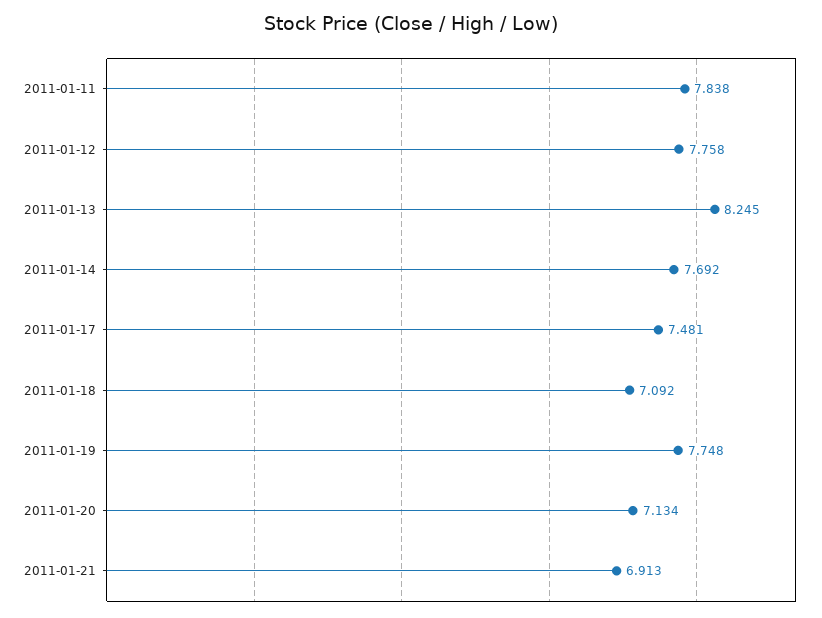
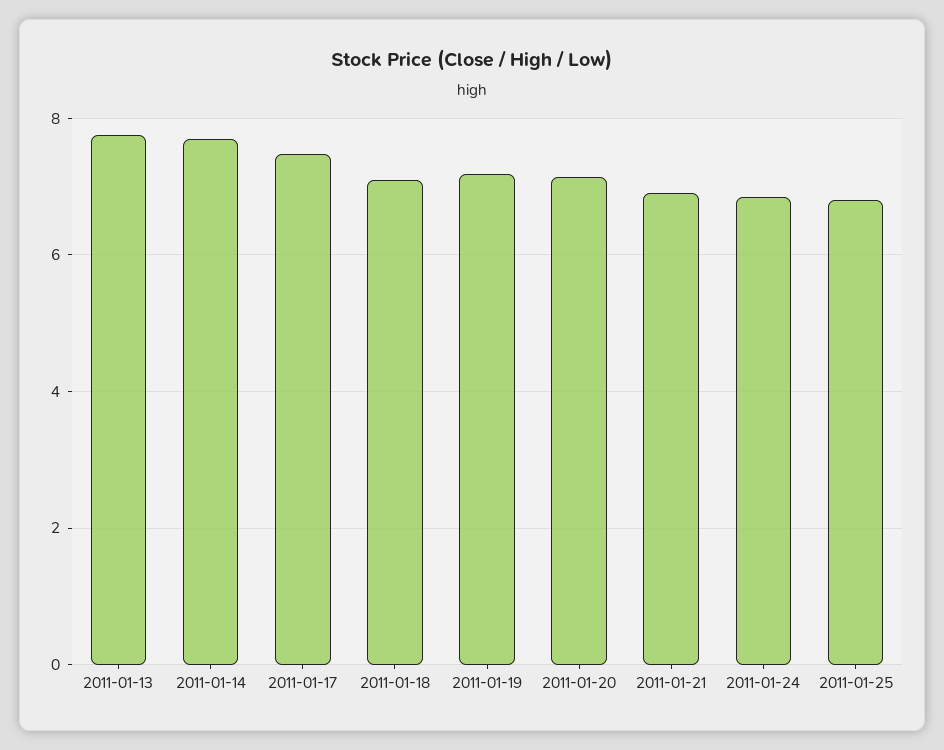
2011-01-11: 7.838 -> none
2011-01-12: 7.758 -> none
2011-01-13: 8.245 -> 7.8
2011-01-19: 7.748 -> 7.2
2011-01-24: none -> 6.8
2011-01-25: none -> 6.8

